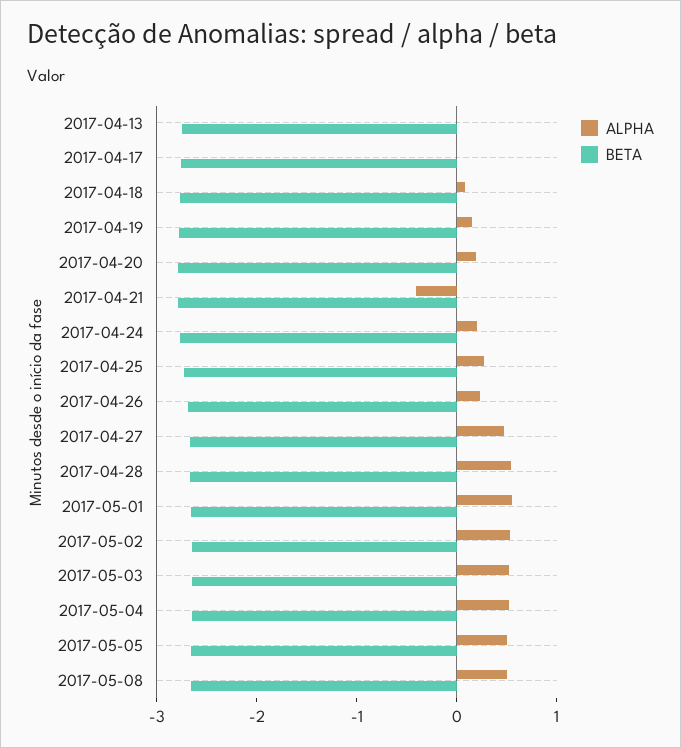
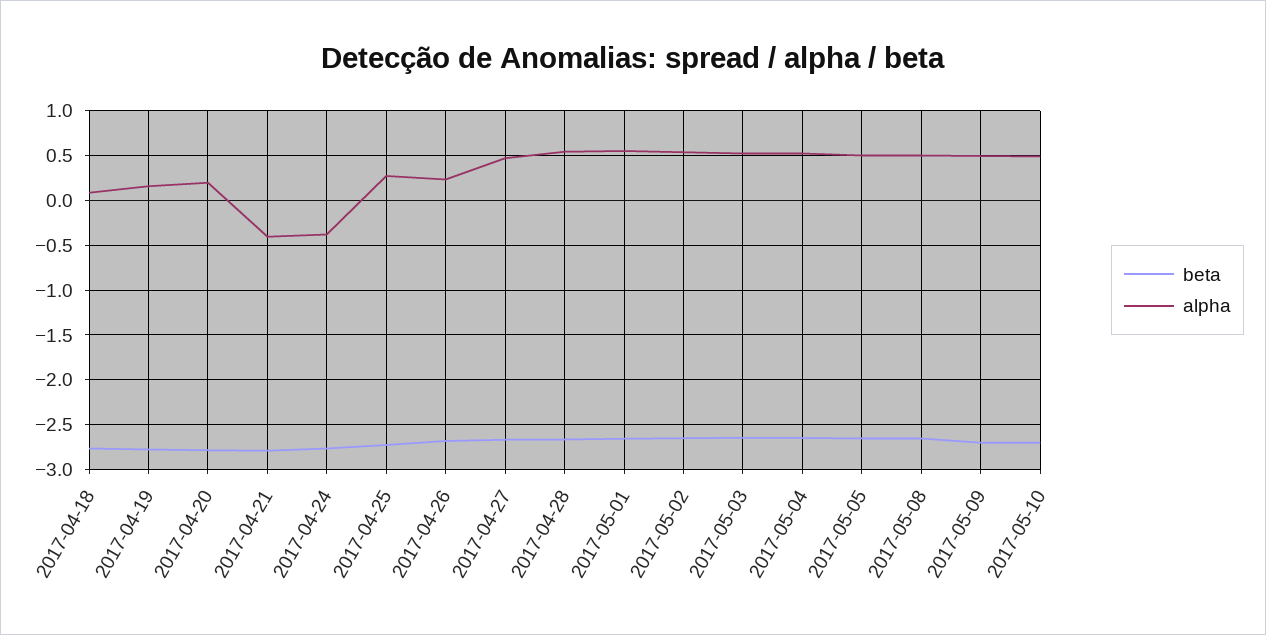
ALPHA, 2017-04-13: 0 -> none
BETA, 2017-04-13: -2.8 -> none
ALPHA, 2017-04-17: 0 -> none
BETA, 2017-04-17: -2.8 -> none
ALPHA, 2017-04-24: 0.2 -> -0.4
BETA, 2017-05-09: none -> -2.7
ALPHA, 2017-05-09: none -> 0.5
BETA, 2017-05-10: none -> -2.7
ALPHA, 2017-05-10: none -> 0.5

